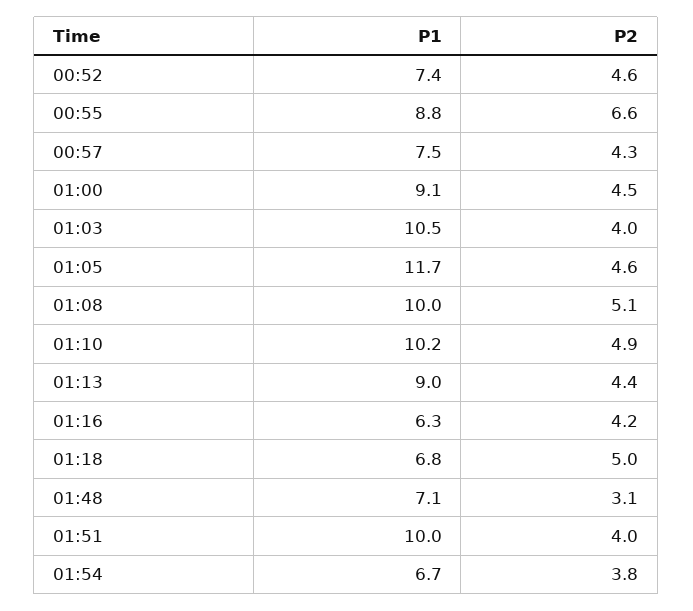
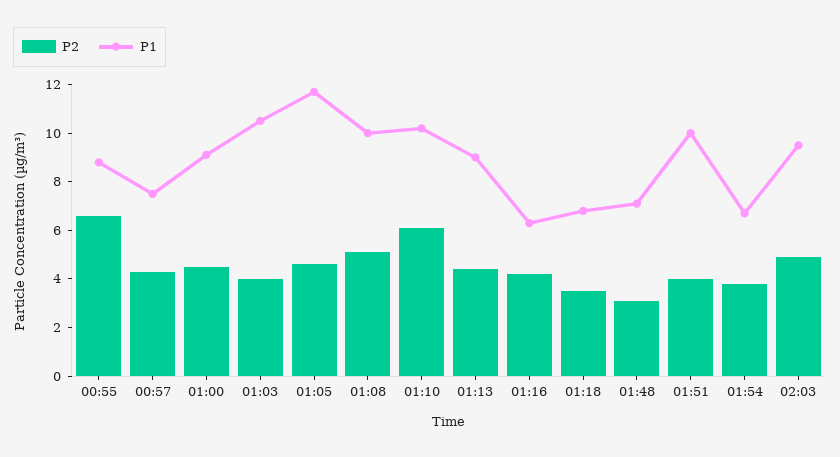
P1, 00:52: 7.4 -> none
P2, 00:52: 4.6 -> none
P2, 01:10: 4.9 -> 6
P2, 01:18: 5 -> 3.5
P2, 02:03: none -> 5
P1, 02:03: none -> 9.5

